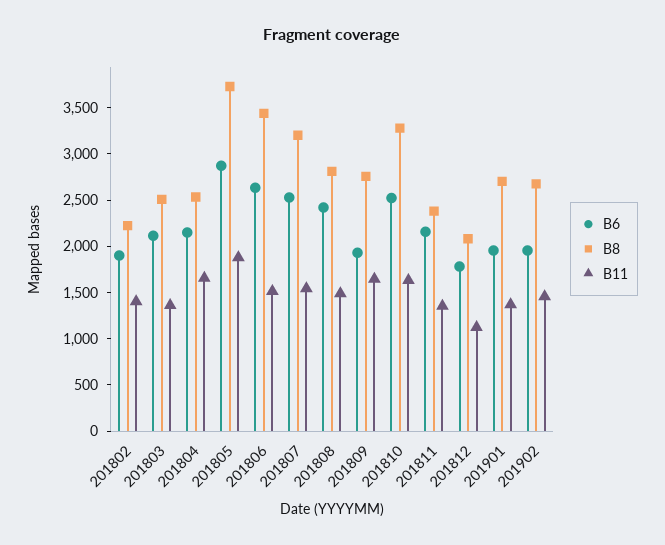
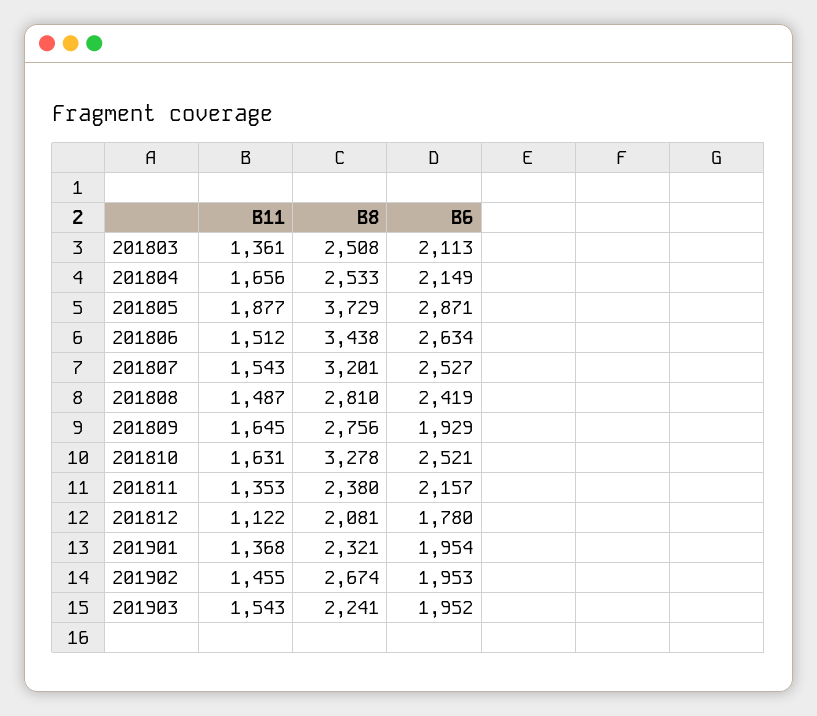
B6, 201802: 1900 -> none
B8, 201802: 2200 -> none
B11, 201802: 1400 -> none
B8, 201901: 2700 -> 2321
B11, 201903: none -> 1543
B8, 201903: none -> 2241
B6, 201903: none -> 1952

